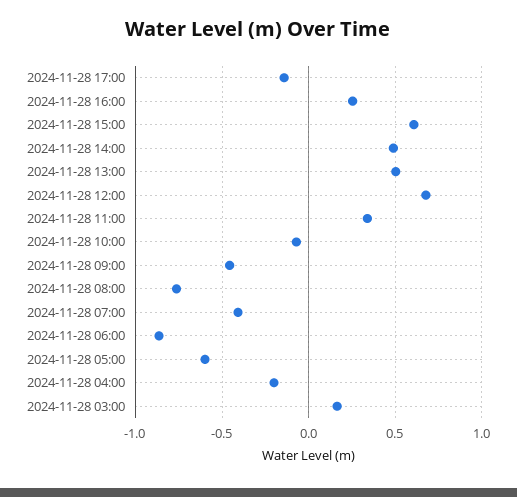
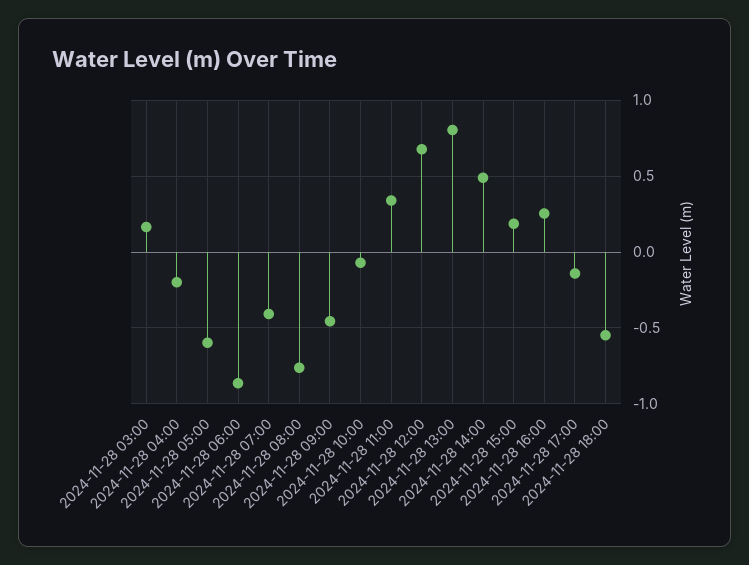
2024-11-28 15:00: 0.6 -> 0.2
2024-11-28 13:00: 0.5 -> 0.8
2024-11-28 18:00: none -> -0.55

